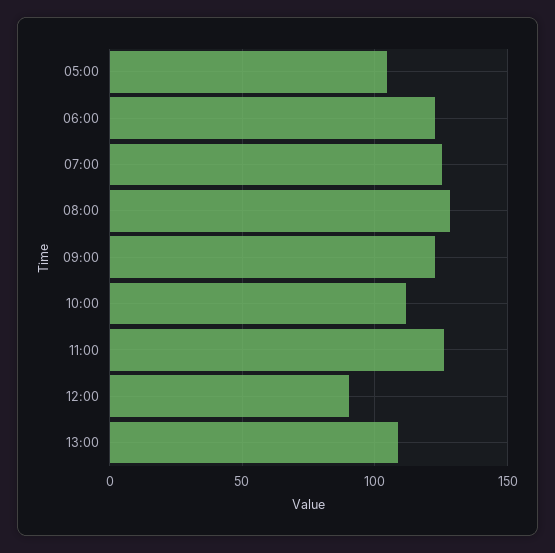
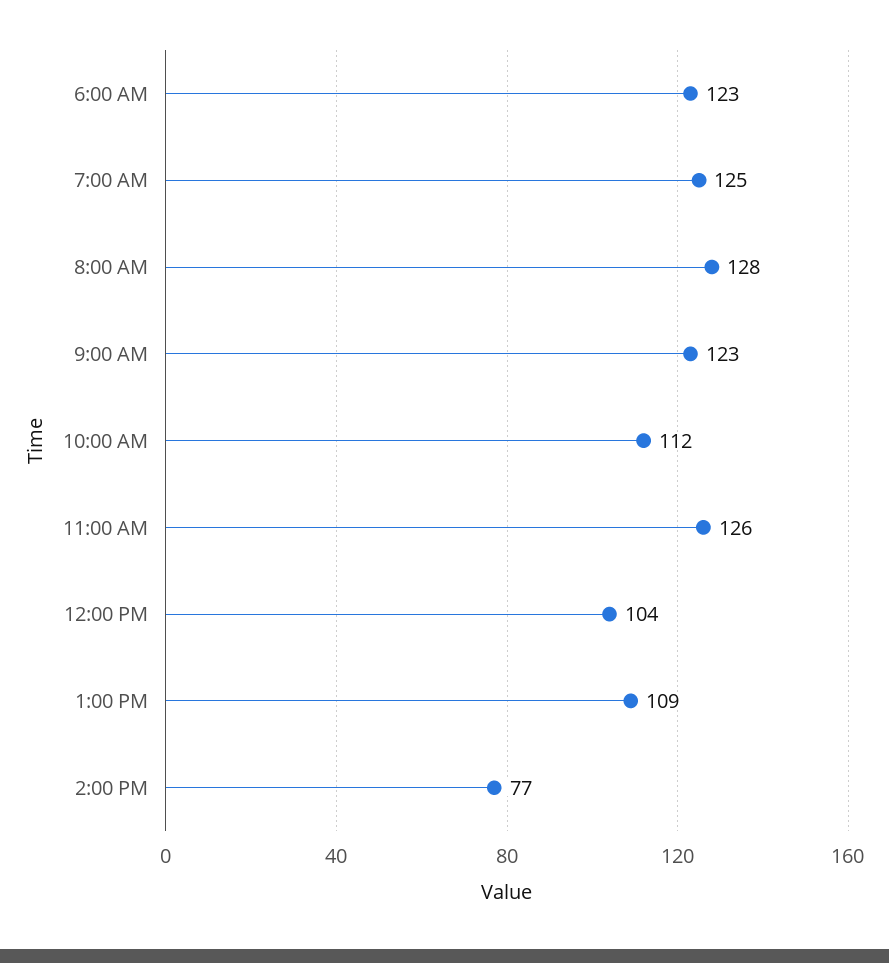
05:00: 105 -> none
12:00: 90 -> 104
2:00 PM: none -> 77

